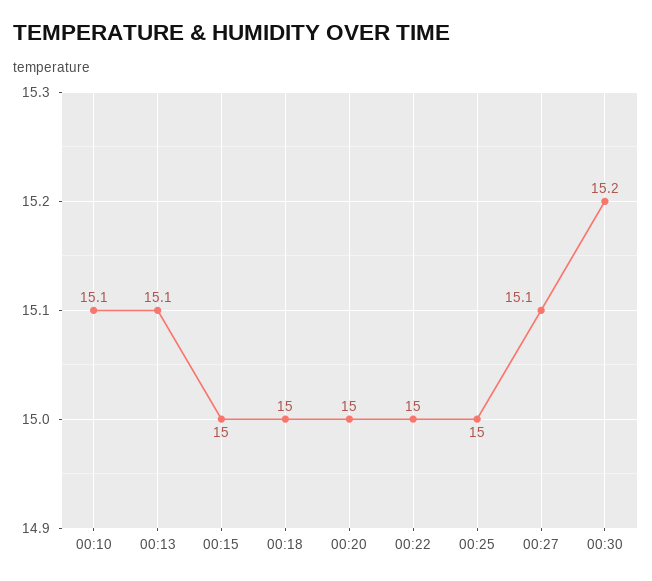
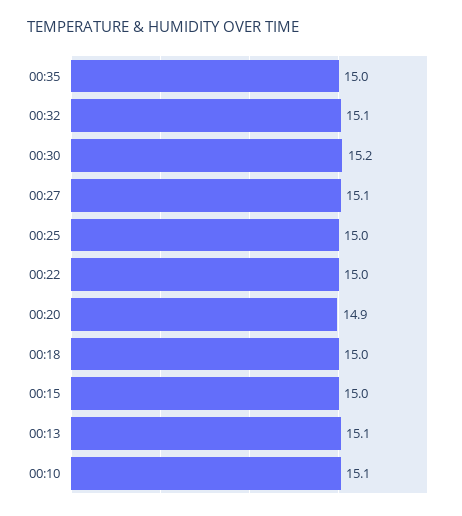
00:20: 15 -> 14.9
00:35: none -> 15
00:32: none -> 15.1

